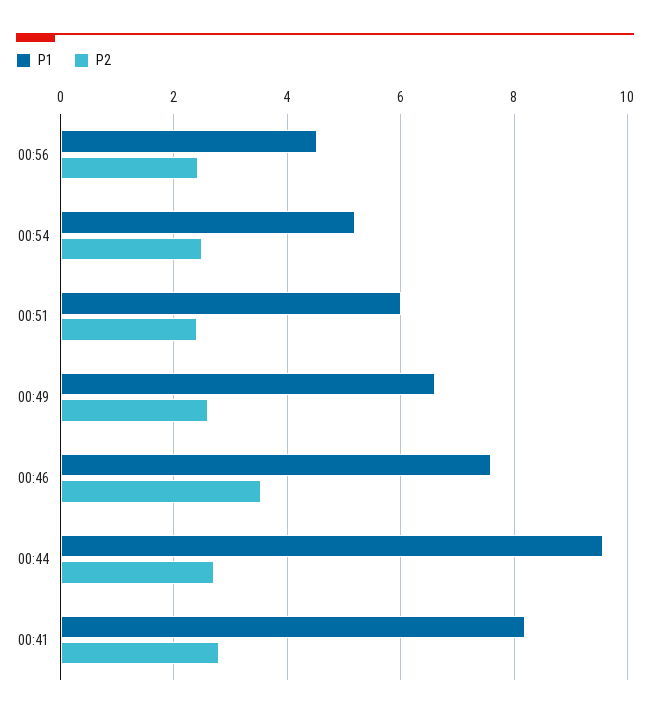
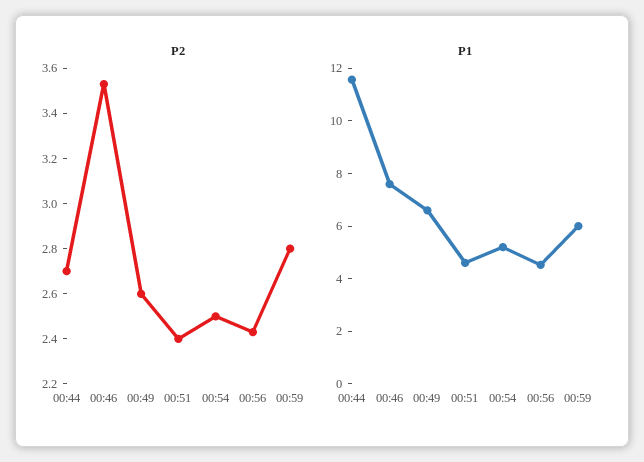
P1, 00:51: 6 -> 4.5
P1, 00:44: 9.6 -> 11.5
P1, 00:41: 8.2 -> none
P2, 00:41: 2.8 -> none
P2, 00:59: none -> 2.8
P1, 00:59: none -> 6

